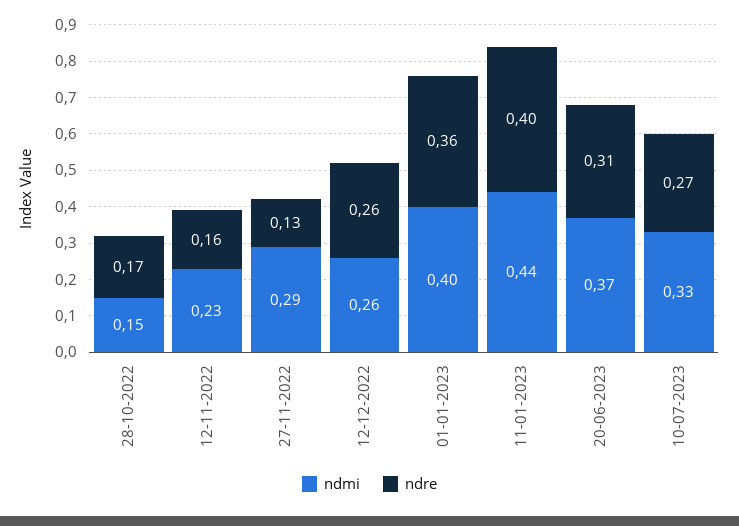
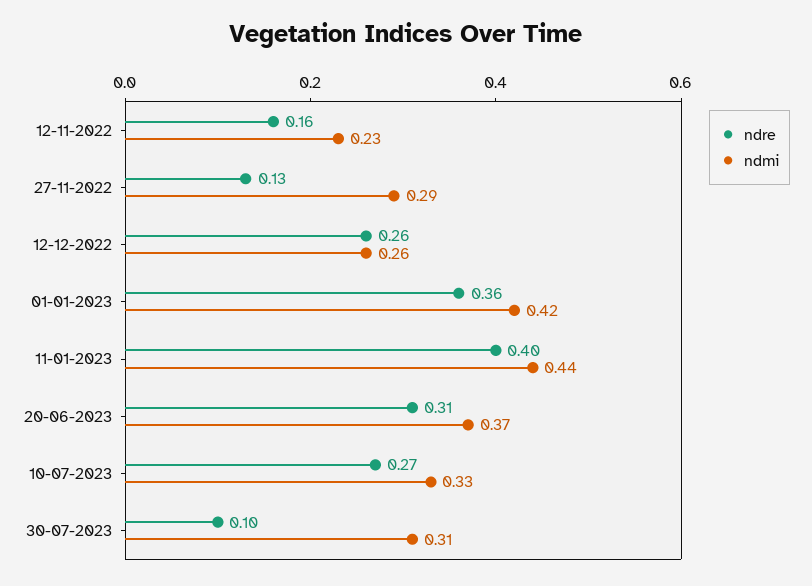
ndmi, 28-10-2022: 0.15 -> none
ndre, 28-10-2022: 0.17 -> none
ndmi, 01-01-2023: 0.4 -> 0.42
ndre, 30-07-2023: none -> 0.1
ndmi, 30-07-2023: none -> 0.31

